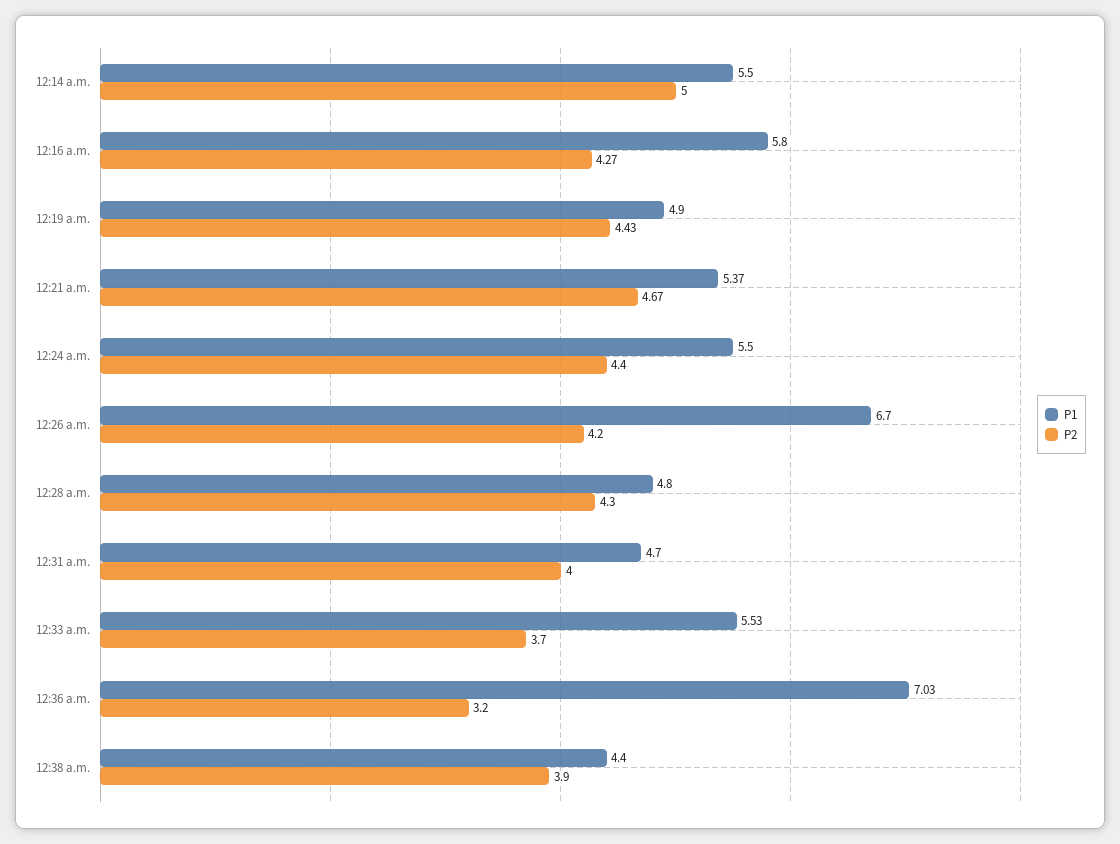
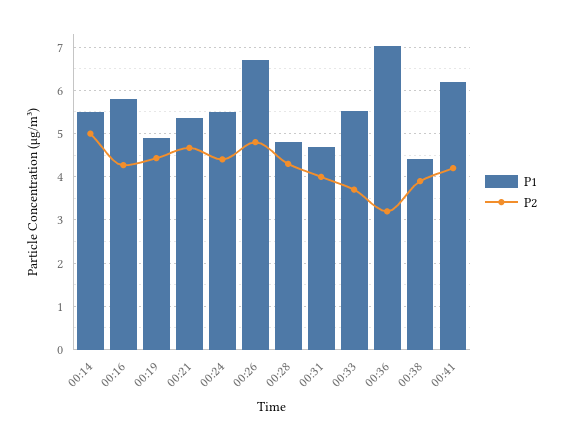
P2, 12:26 a.m.: 4.2 -> 4.8
P1, 00:41: none -> 6.2
P2, 00:41: none -> 4.2

